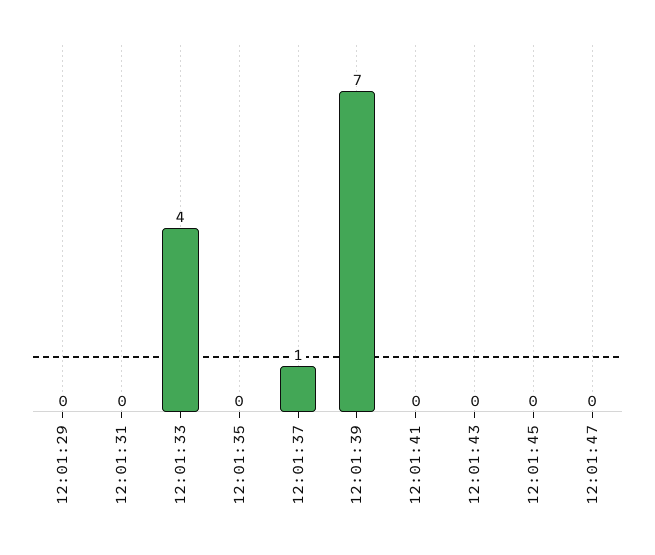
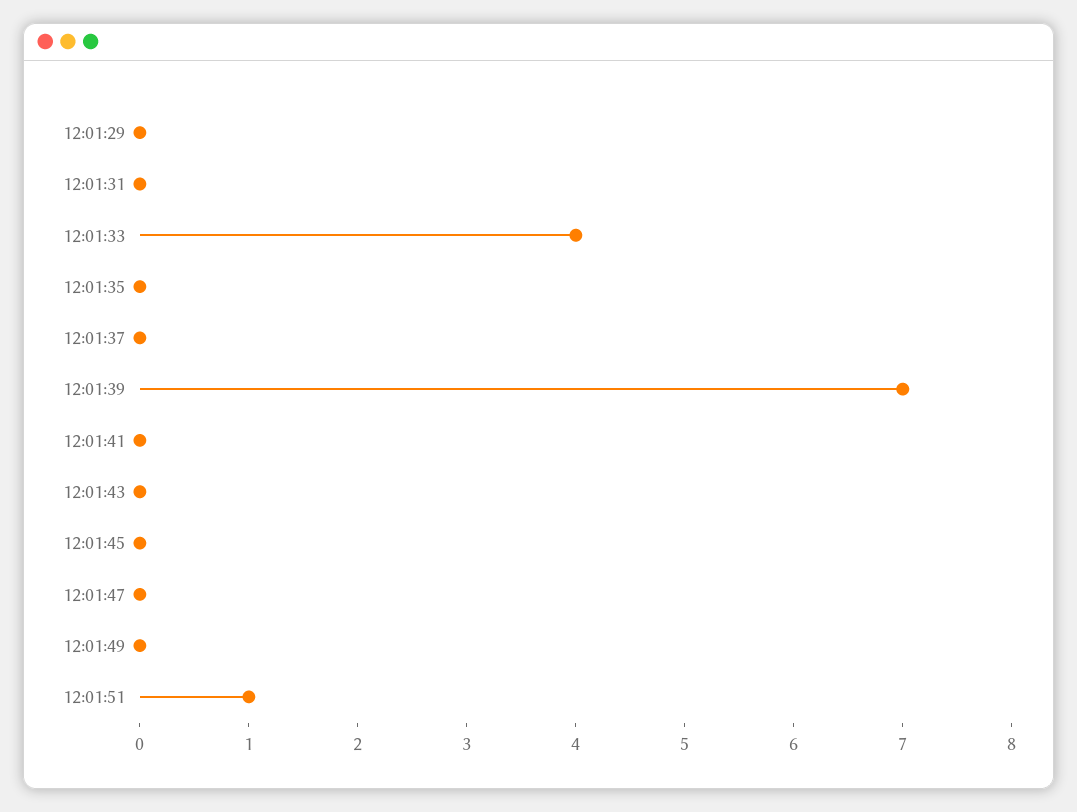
12:01:37: 1 -> 0
12:01:49: none -> 0
12:01:51: none -> 1

